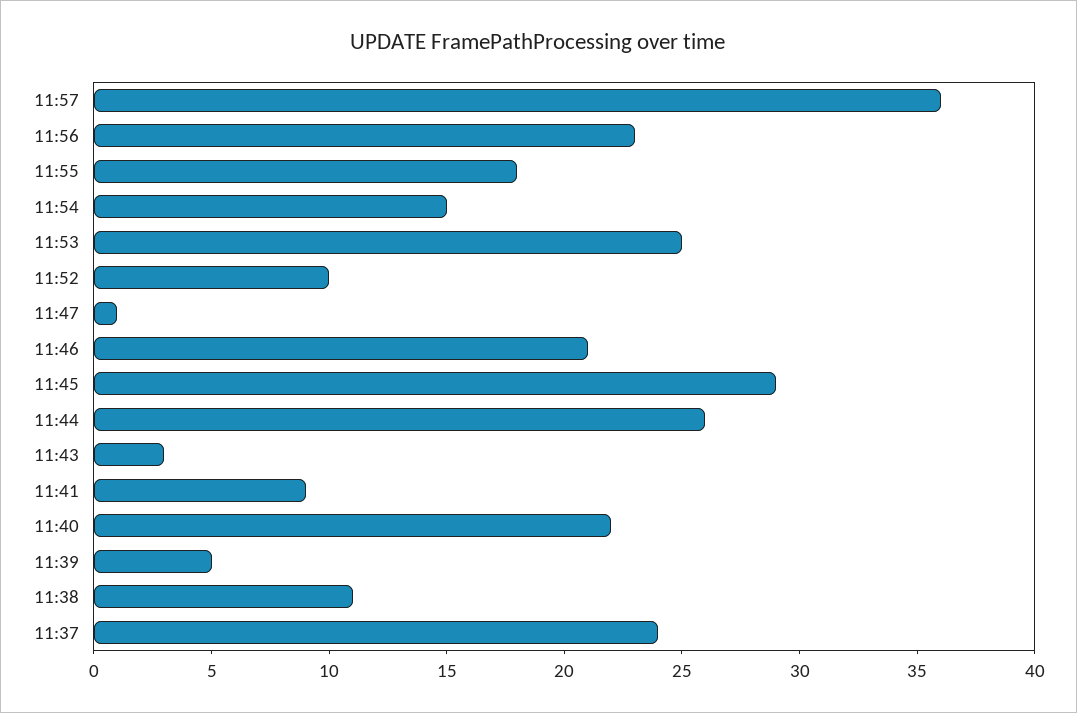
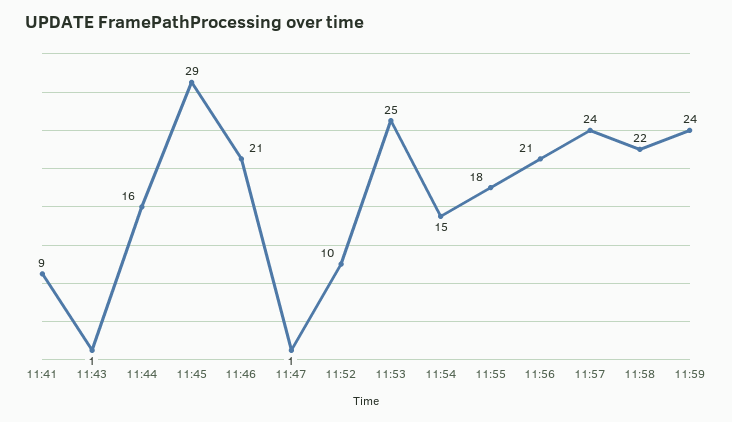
11:57: 36 -> 24
11:56: 23 -> 21
11:44: 26 -> 16
11:43: 3 -> 1
11:40: 22 -> none
11:39: 5 -> none
11:38: 11 -> none
11:37: 24 -> none
11:58: none -> 22
11:59: none -> 24

